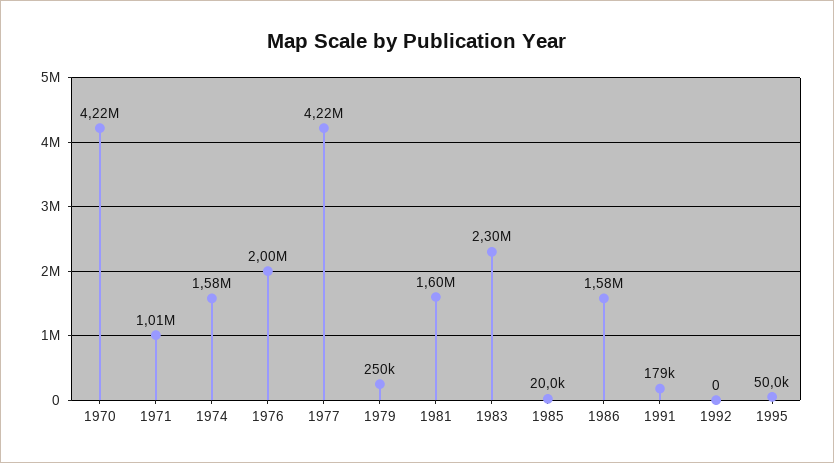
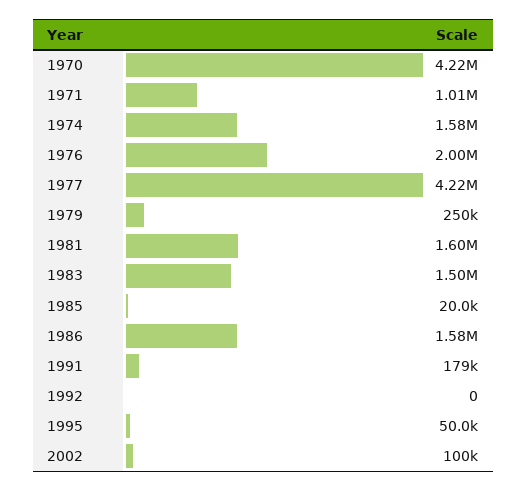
1983: 2300000 -> 1500000
2002: none -> 100000

